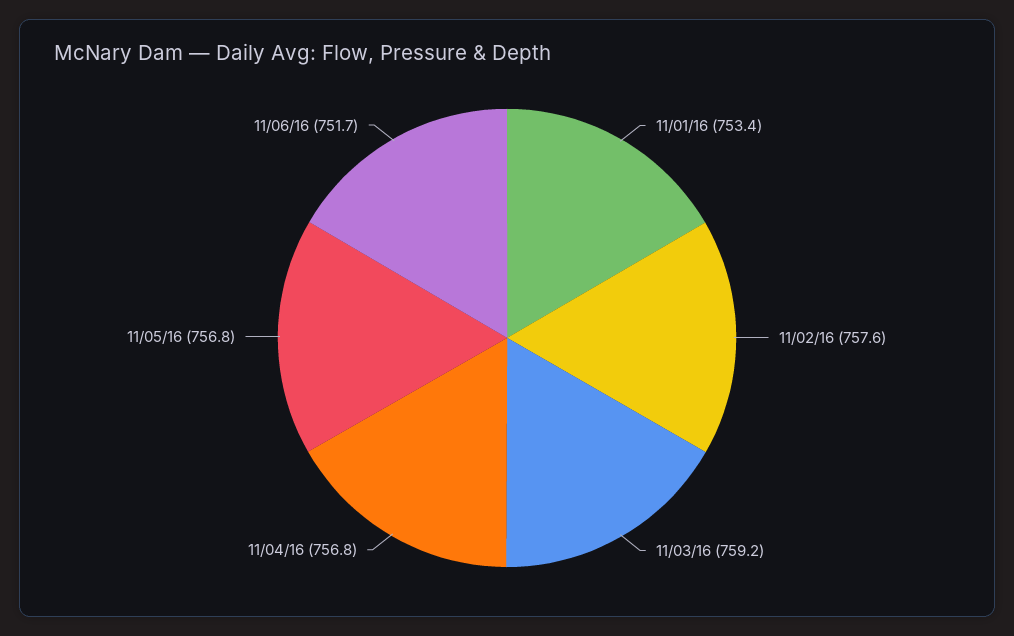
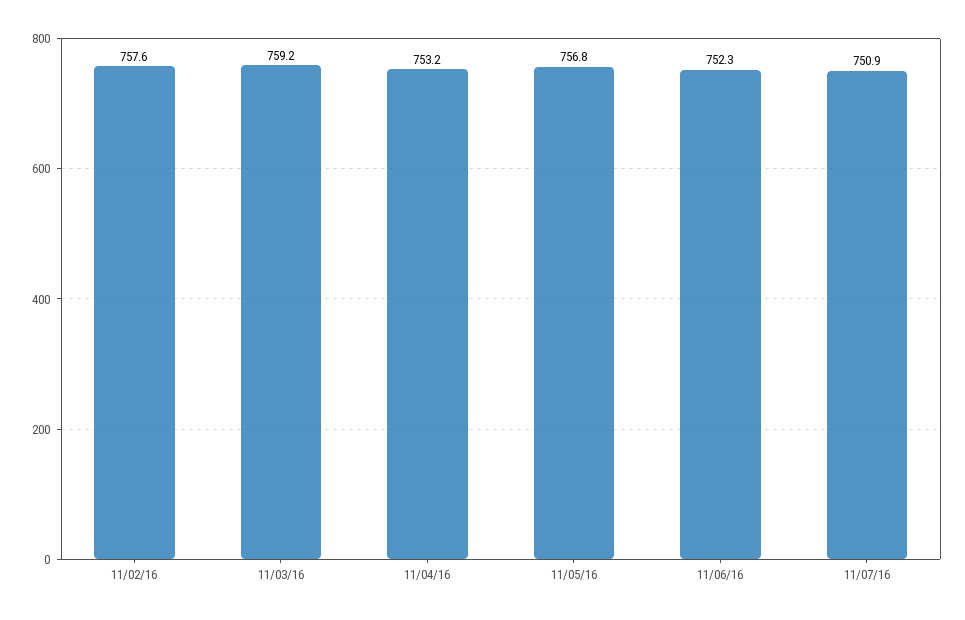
11/01/16: 753.4 -> none
11/04/16: 756.8 -> 753.2
11/06/16: 751.7 -> 752.3
11/07/16: none -> 750.9

